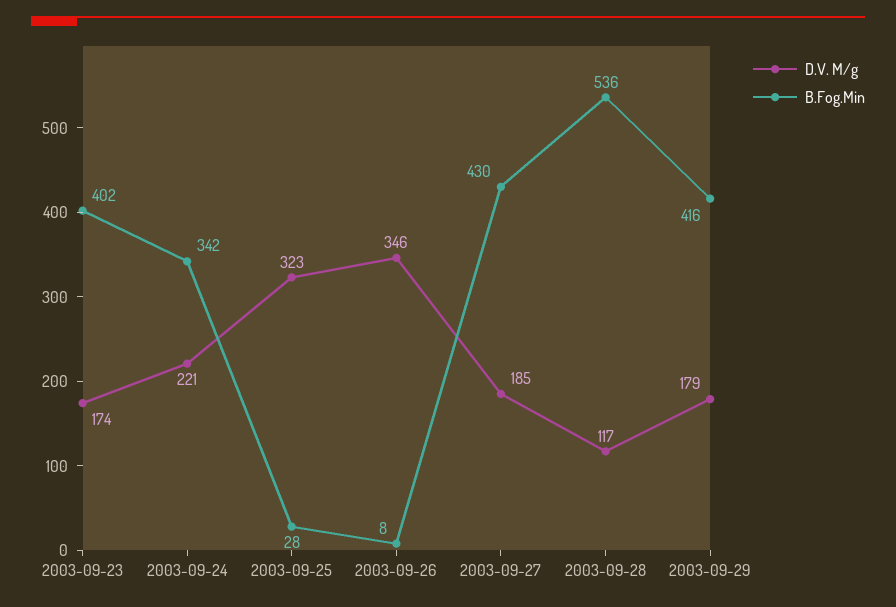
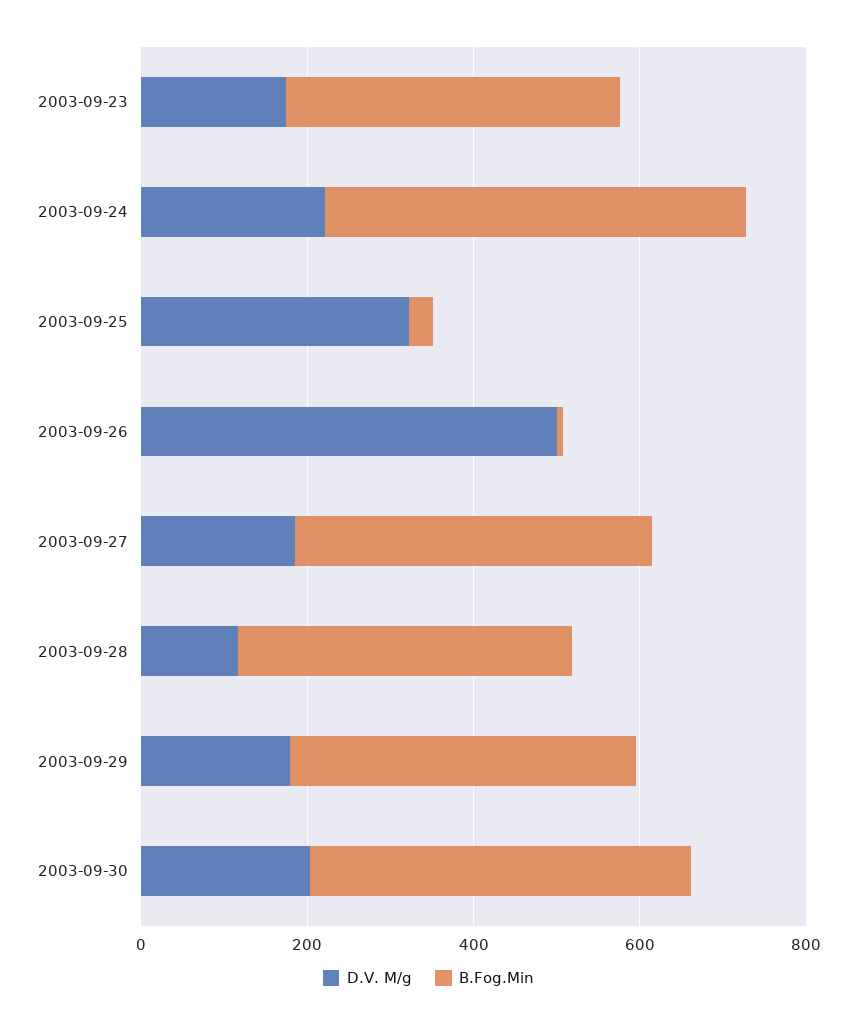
B.Fog.Min, 2003-09-24: 342 -> 500
D.V. M/g, 2003-09-26: 346 -> 500
B.Fog.Min, 2003-09-28: 536 -> 400
D.V. M/g, 2003-09-30: none -> 200
B.Fog.Min, 2003-09-30: none -> 450

